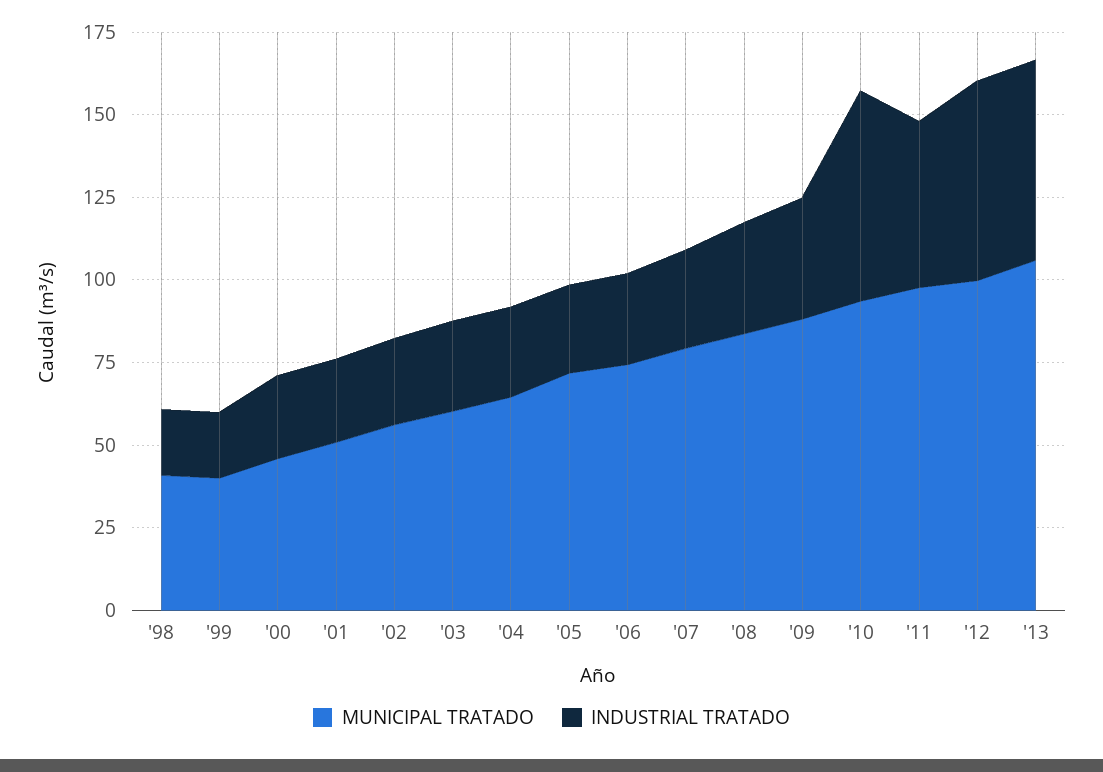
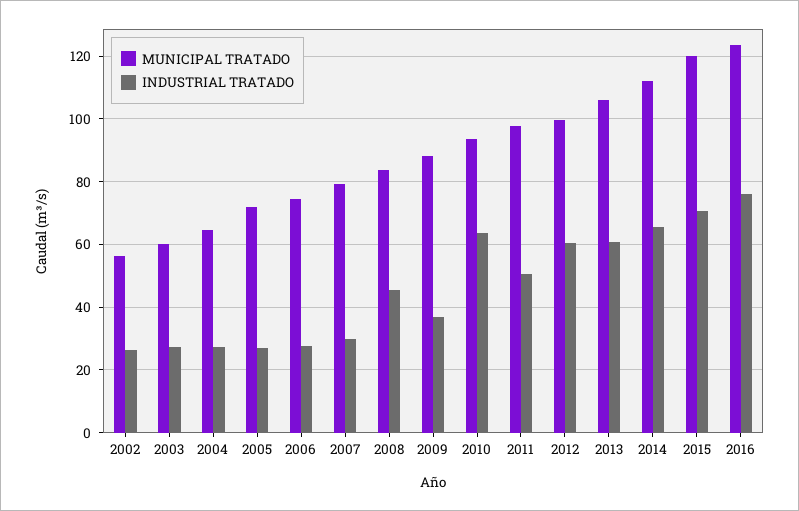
MUNICIPAL TRATADO, '98: 40 -> none
INDUSTRIAL TRATADO, '98: 20 -> none
MUNICIPAL TRATADO, '99: 40 -> none
INDUSTRIAL TRATADO, '99: 20 -> none
MUNICIPAL TRATADO, '00: 45 -> none
INDUSTRIAL TRATADO, '00: 25 -> none
MUNICIPAL TRATADO, '01: 50 -> none
INDUSTRIAL TRATADO, '01: 25 -> none
INDUSTRIAL TRATADO, '08: 35 -> 46
MUNICIPAL TRATADO, 2014: none -> 112
INDUSTRIAL TRATADO, 2014: none -> 66
MUNICIPAL TRATADO, 2015: none -> 120
INDUSTRIAL TRATADO, 2015: none -> 70
MUNICIPAL TRATADO, 2016: none -> 124
INDUSTRIAL TRATADO, 2016: none -> 76

